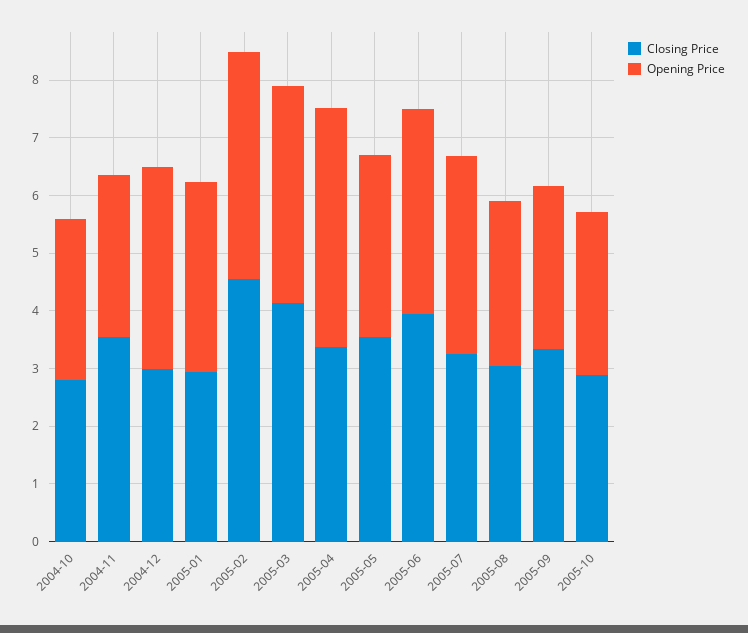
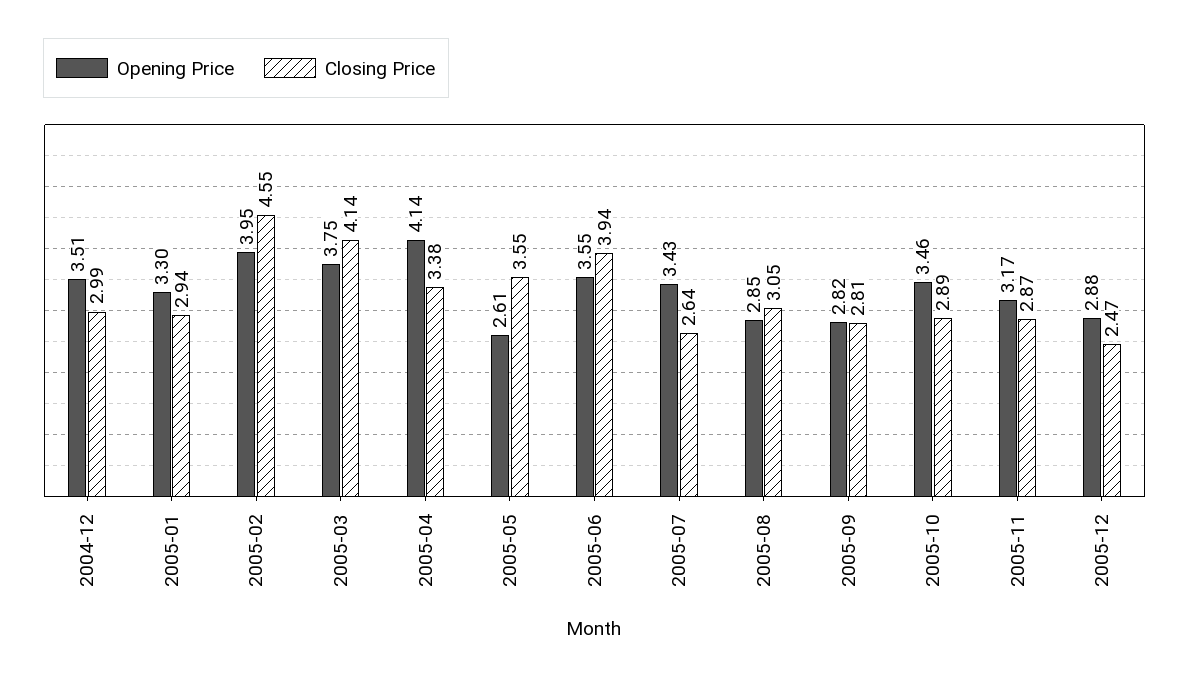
Closing Price, 2004-10: 2.8 -> none
Opening Price, 2004-10: 2.8 -> none
Closing Price, 2004-11: 3.6 -> none
Opening Price, 2004-11: 2.8 -> none
Opening Price, 2005-05: 3.2 -> 2.61
Closing Price, 2005-07: 3.2 -> 2.64
Closing Price, 2005-09: 3.4 -> 2.81
Opening Price, 2005-10: 2.8 -> 3.46
Opening Price, 2005-11: none -> 3.17
Closing Price, 2005-11: none -> 2.87
Opening Price, 2005-12: none -> 2.88
Closing Price, 2005-12: none -> 2.47

